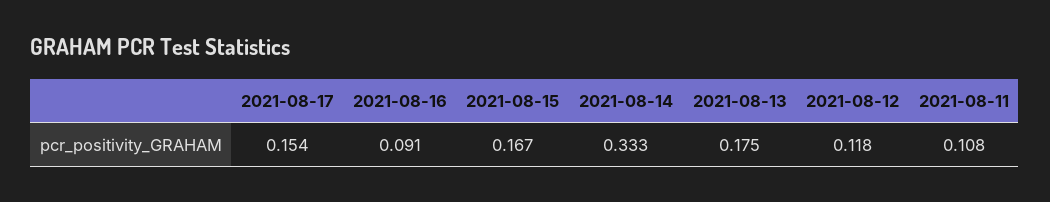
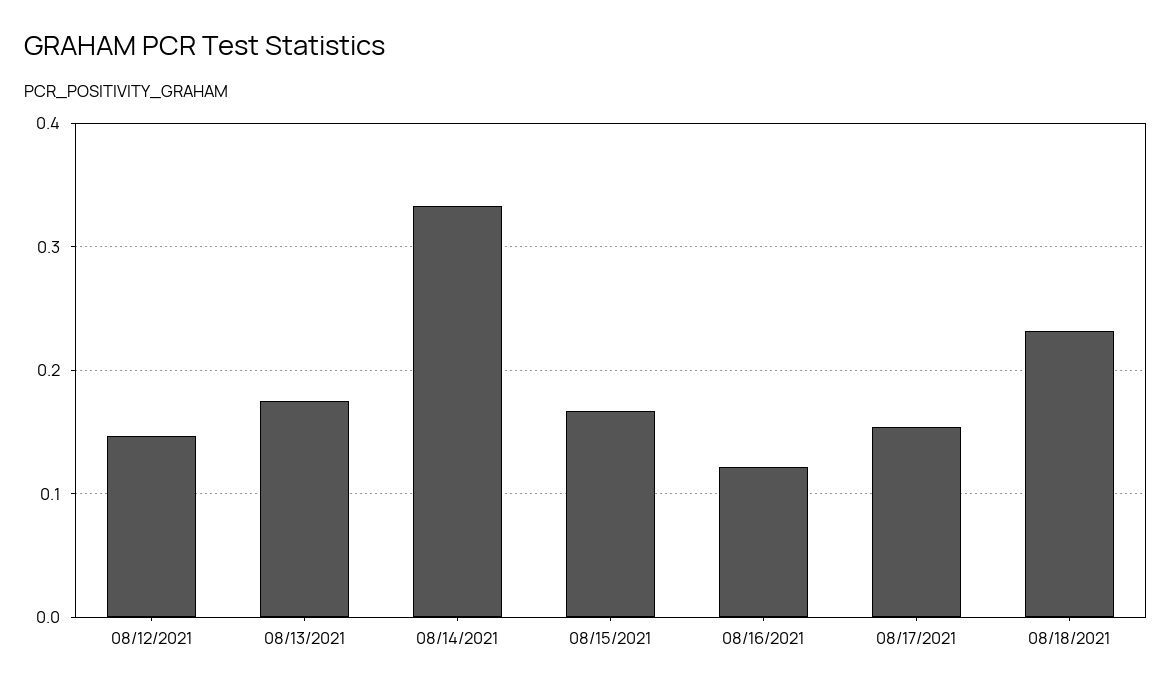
2021-08-16: 0.091 -> 0.12
2021-08-12: 0.118 -> 0.15
2021-08-11: 0.108 -> none
08/18/2021: none -> 0.23

